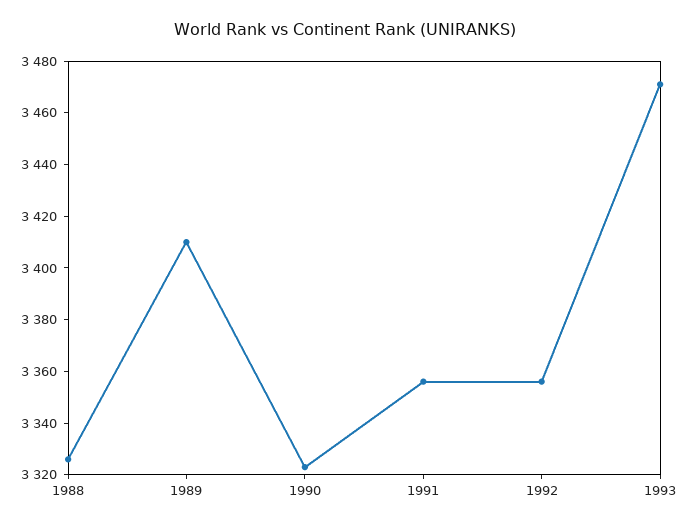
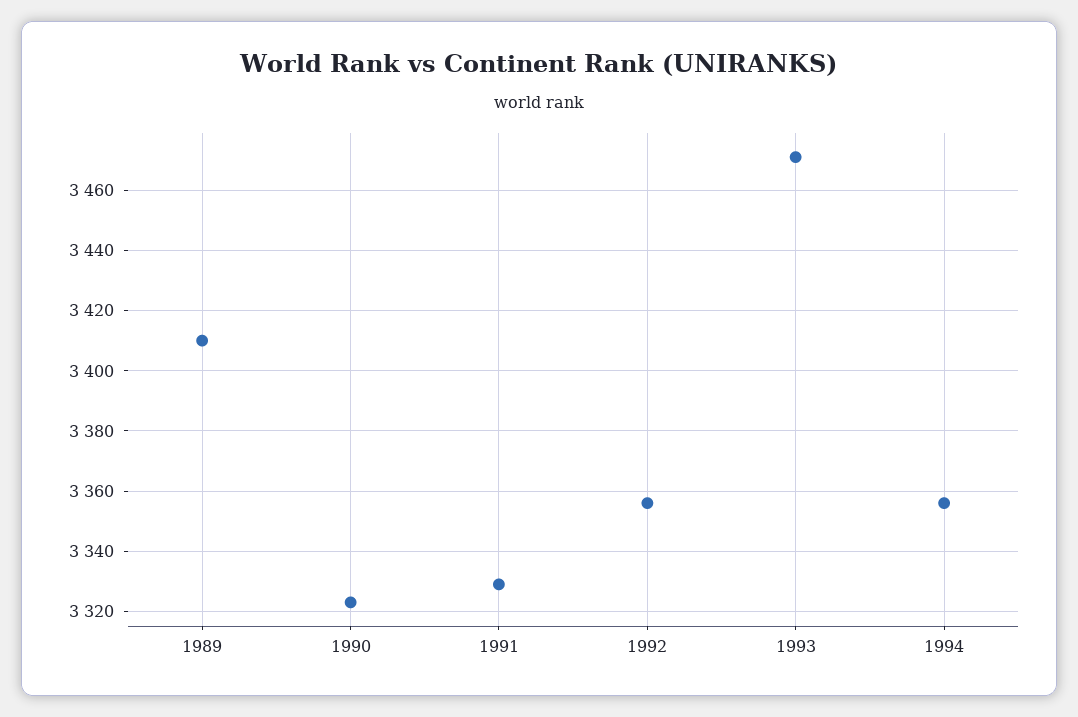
1988: 3325 -> none
1991: 3355 -> 3330
1994: none -> 3355

